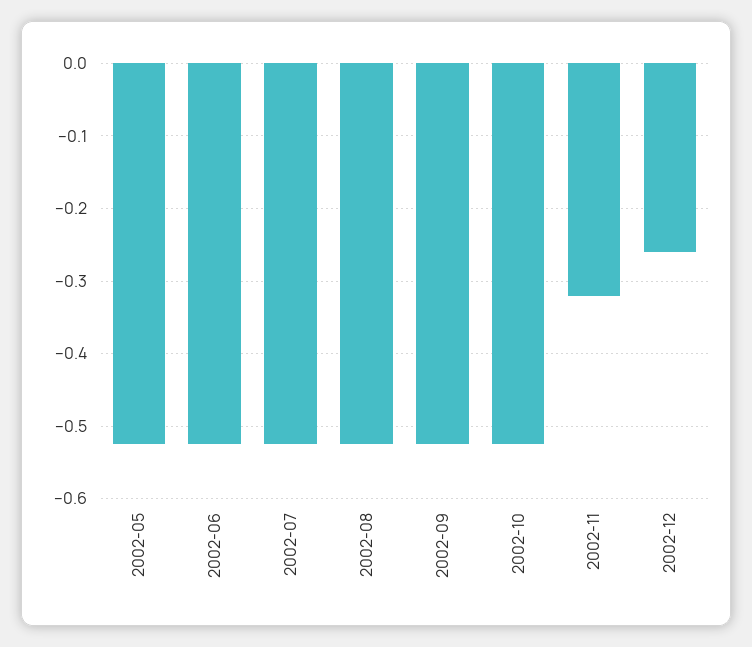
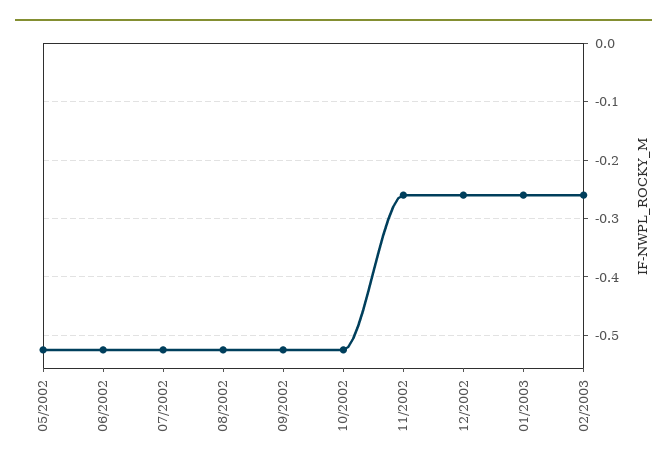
2002-11: -0.32 -> -0.26
01/2003: none -> -0.26
02/2003: none -> -0.26

